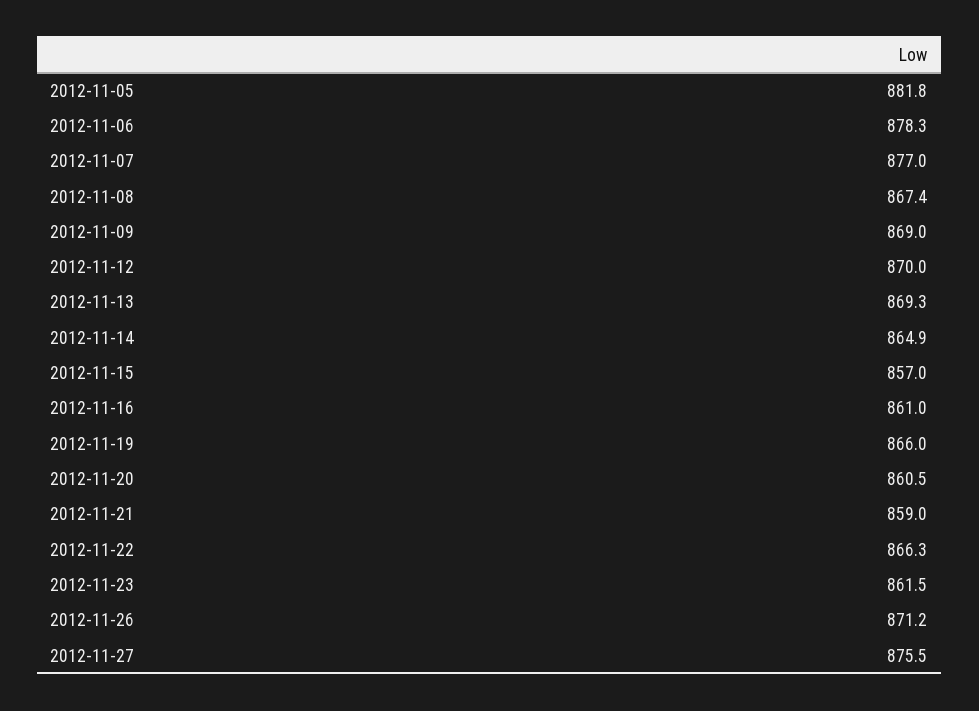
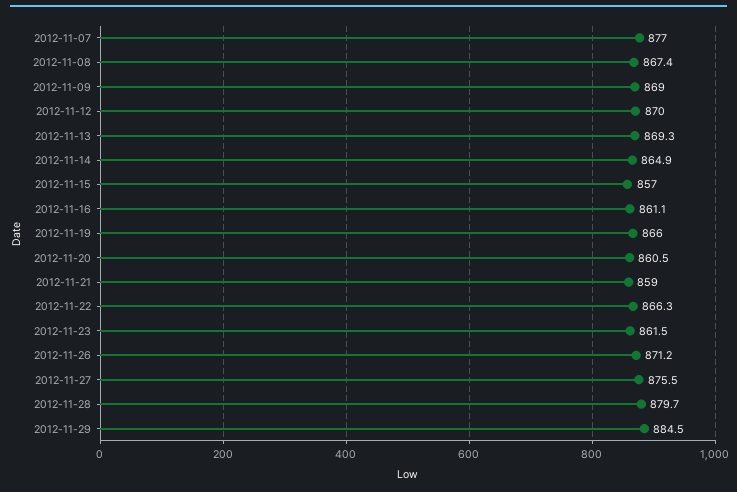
2012-11-05: 881.8 -> none
2012-11-06: 878.3 -> none
2012-11-16: 861 -> 861.1
2012-11-28: none -> 879.7
2012-11-29: none -> 884.5

